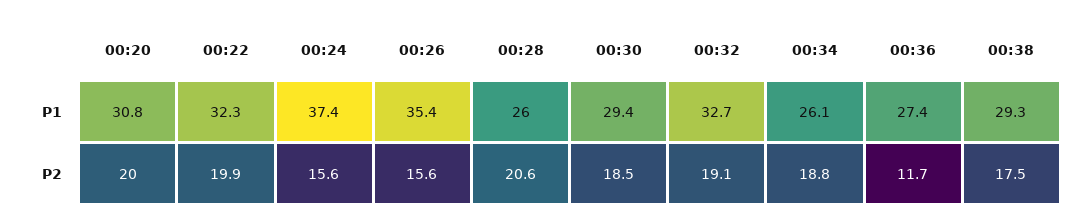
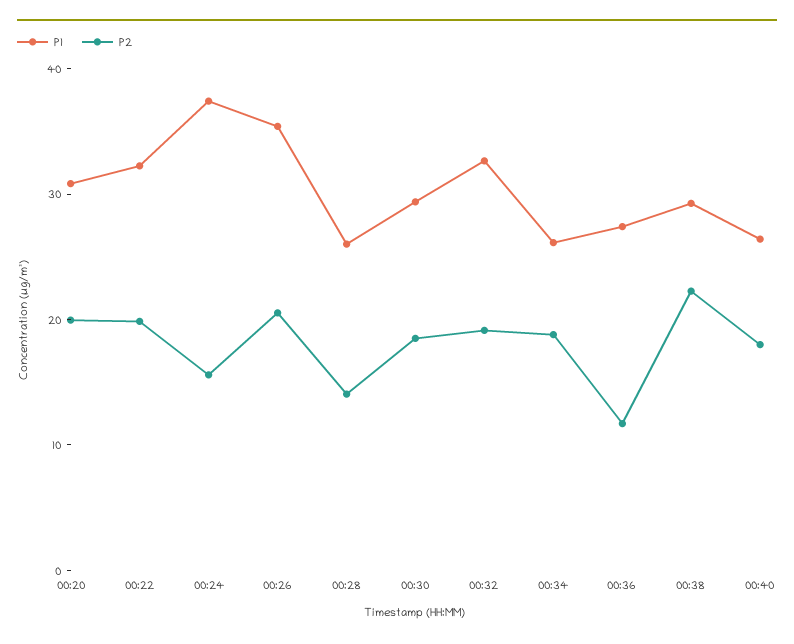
P2, 00:26: 15.6 -> 20
P2, 00:28: 20.6 -> 14
P2, 00:38: 17.5 -> 22
P1, 00:40: none -> 26
P2, 00:40: none -> 18

